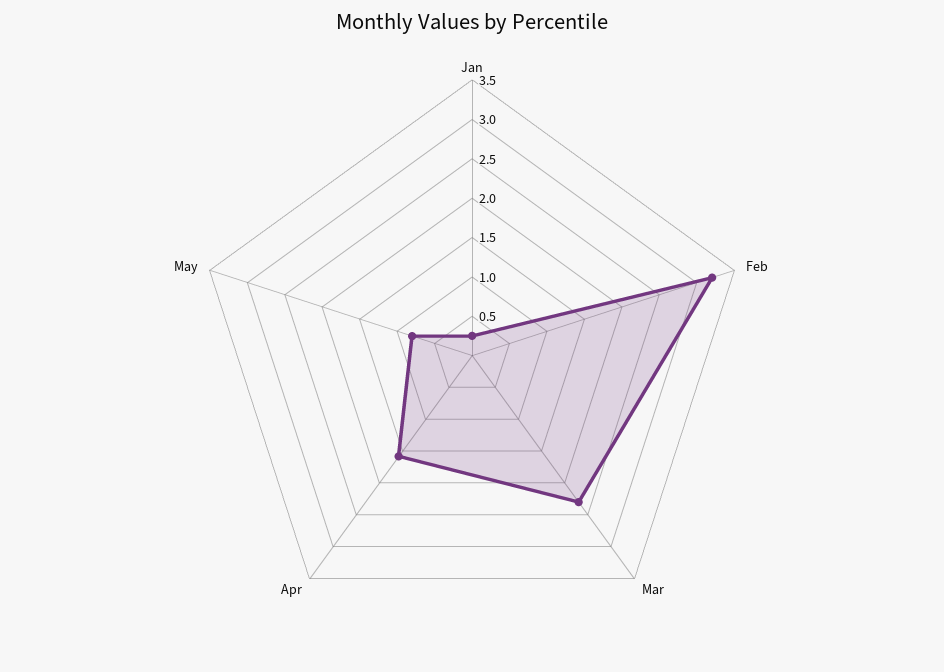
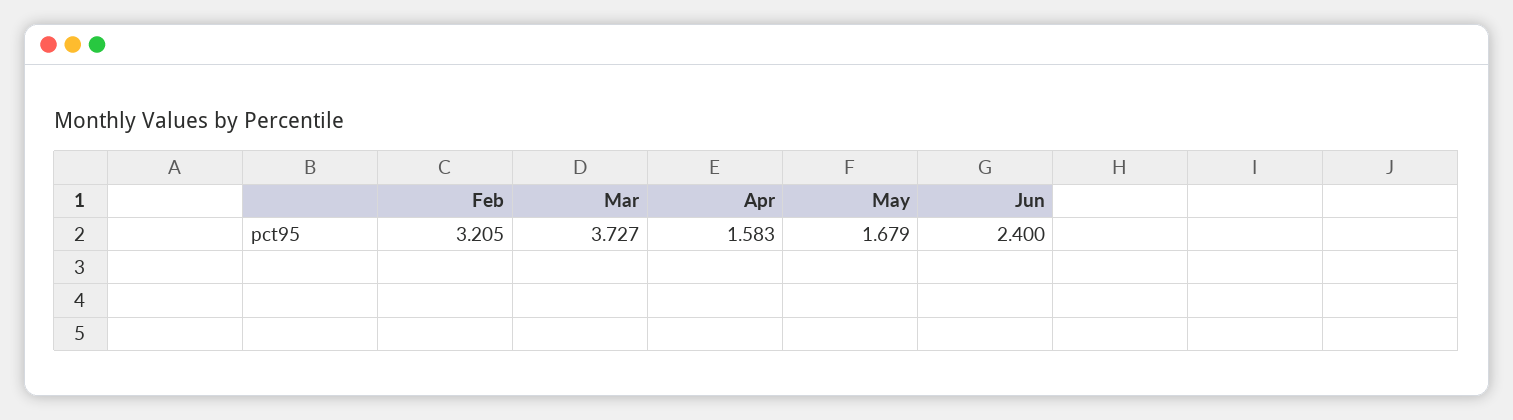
Jan: 0.25 -> none
Mar: 2.25 -> 3.727
May: 0.75 -> 1.679
Jun: none -> 2.4

